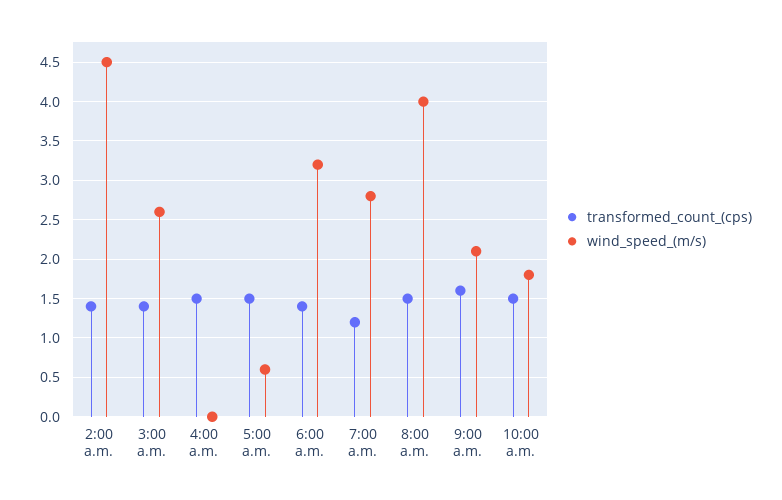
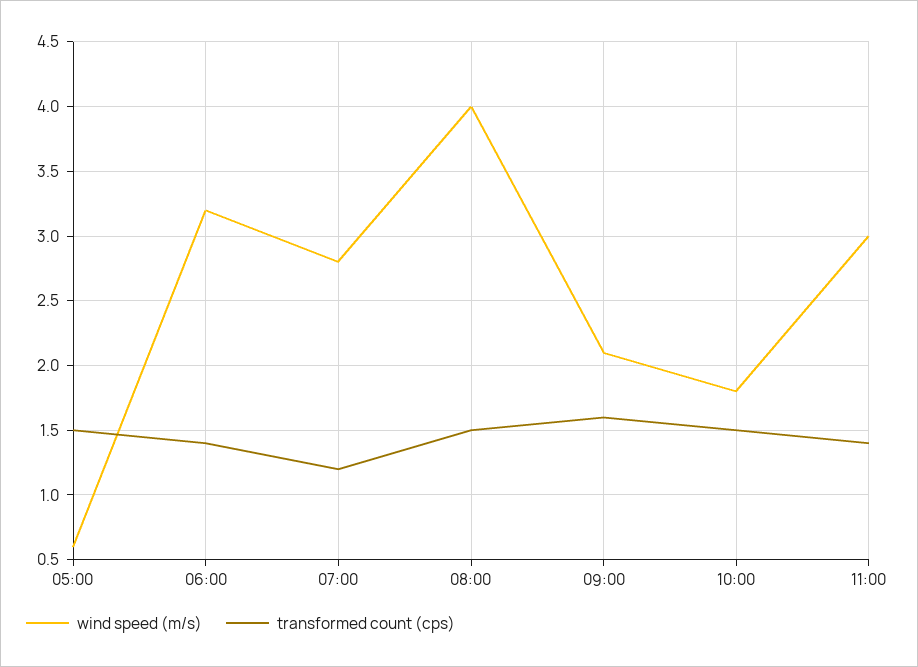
transformed_count_(cps), 2:00 a.m.: 1.4 -> none
wind_speed_(m/s), 2:00 a.m.: 4.5 -> none
transformed_count_(cps), 3:00 a.m.: 1.4 -> none
wind_speed_(m/s), 3:00 a.m.: 2.6 -> none
transformed_count_(cps), 4:00 a.m.: 1.5 -> none
wind_speed_(m/s), 4:00 a.m.: 0 -> none
wind_speed_(m/s), 11:00: none -> 3
transformed_count_(cps), 11:00: none -> 1.4

